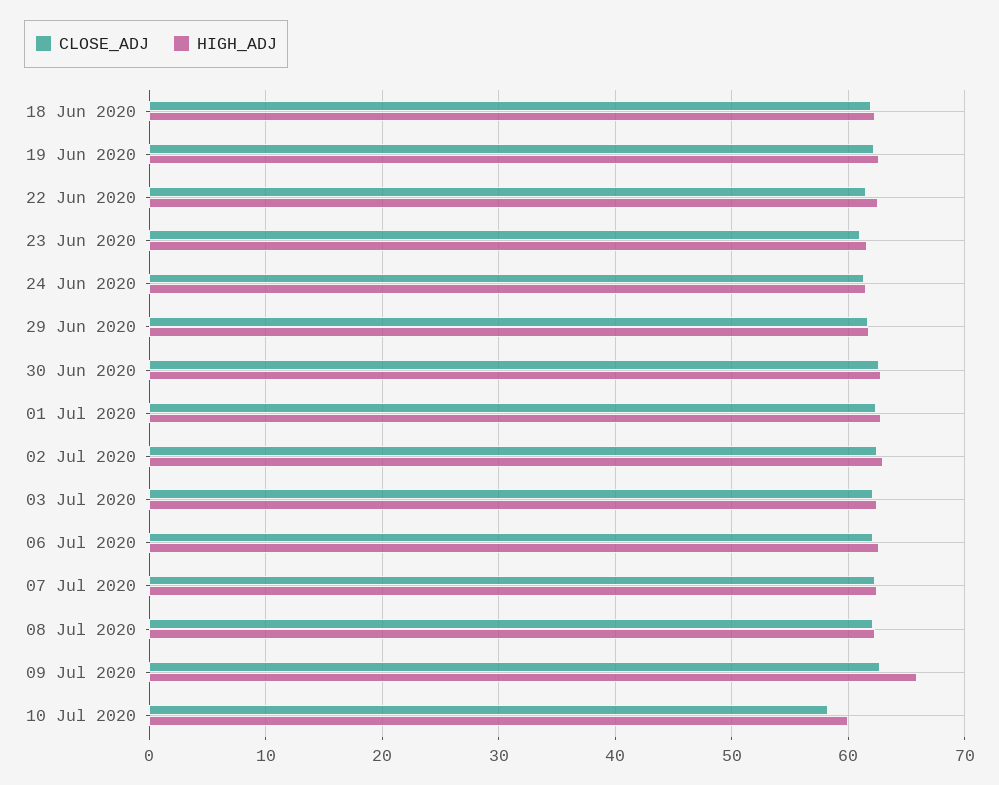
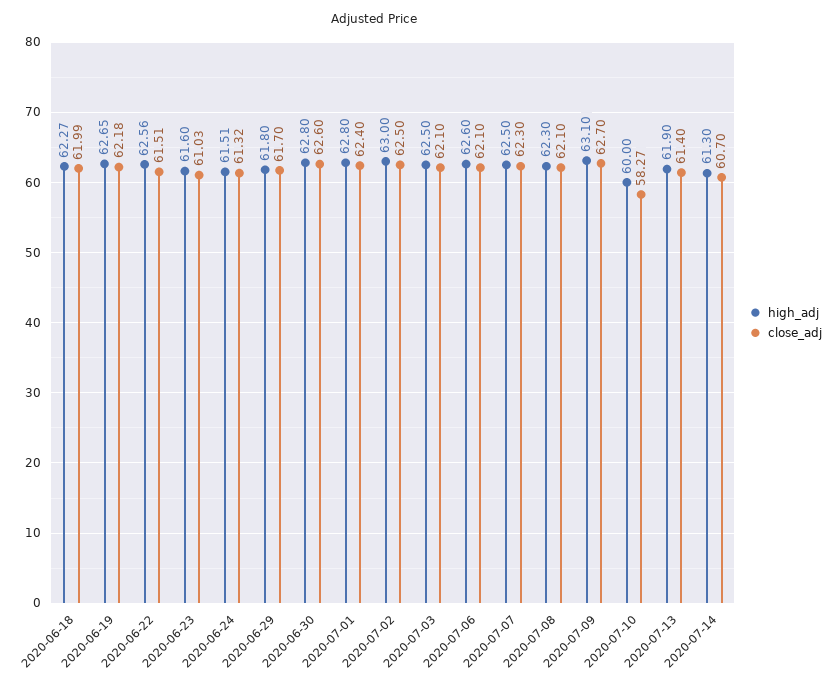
HIGH_ADJ, 09 Jul 2020: 66 -> 63.1
HIGH_ADJ, 2020-07-13: none -> 61.9
CLOSE_ADJ, 2020-07-13: none -> 61.4
HIGH_ADJ, 2020-07-14: none -> 61.3
CLOSE_ADJ, 2020-07-14: none -> 60.7

